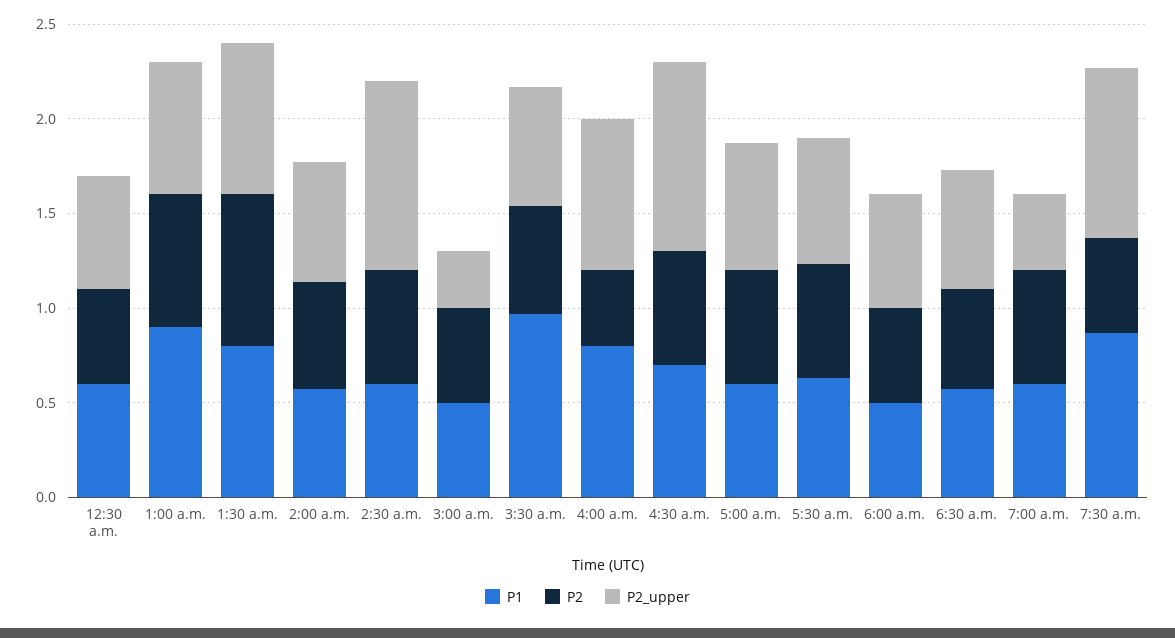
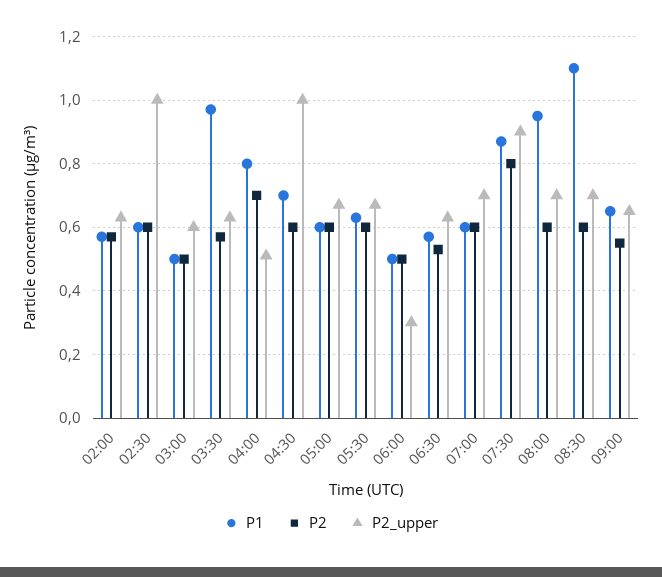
P1, 12:30 a.m.: 0.6 -> none
P2, 12:30 a.m.: 0.5 -> none
P2_upper, 12:30 a.m.: 0.6 -> none
P1, 1:00 a.m.: 0.9 -> none
P2, 1:00 a.m.: 0.7 -> none
P2_upper, 1:00 a.m.: 0.7 -> none
P1, 1:30 a.m.: 0.8 -> none
P2, 1:30 a.m.: 0.8 -> none
P2_upper, 1:30 a.m.: 0.8 -> none
P2_upper, 3:00 a.m.: 0.3 -> 0.6
P2, 4:00 a.m.: 0.4 -> 0.7
P2_upper, 4:00 a.m.: 0.8 -> 0.5
P2_upper, 6:00 a.m.: 0.6 -> 0.3
P2_upper, 7:00 a.m.: 0.4 -> 0.7
P2, 7:30 a.m.: 0.5 -> 0.8
P1, 08:00: none -> 0.95
P2, 08:00: none -> 0.6
P2_upper, 08:00: none -> 0.7
P1, 08:30: none -> 1.1
P2, 08:30: none -> 0.6
P2_upper, 08:30: none -> 0.7
P1, 09:00: none -> 0.65
P2, 09:00: none -> 0.55
P2_upper, 09:00: none -> 0.65

